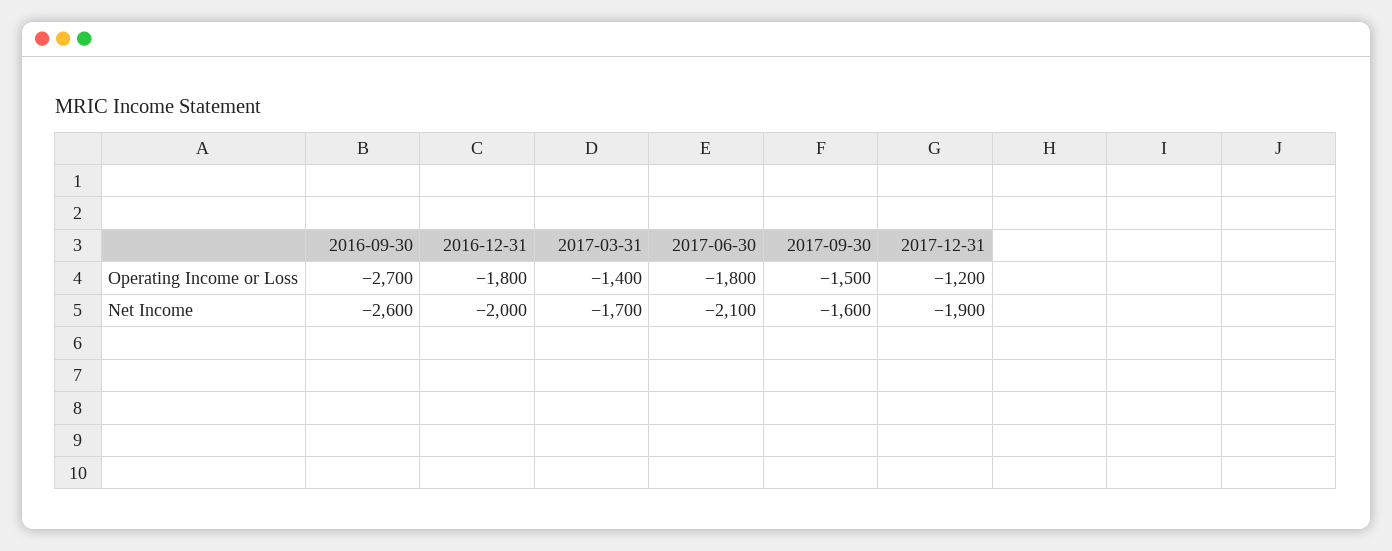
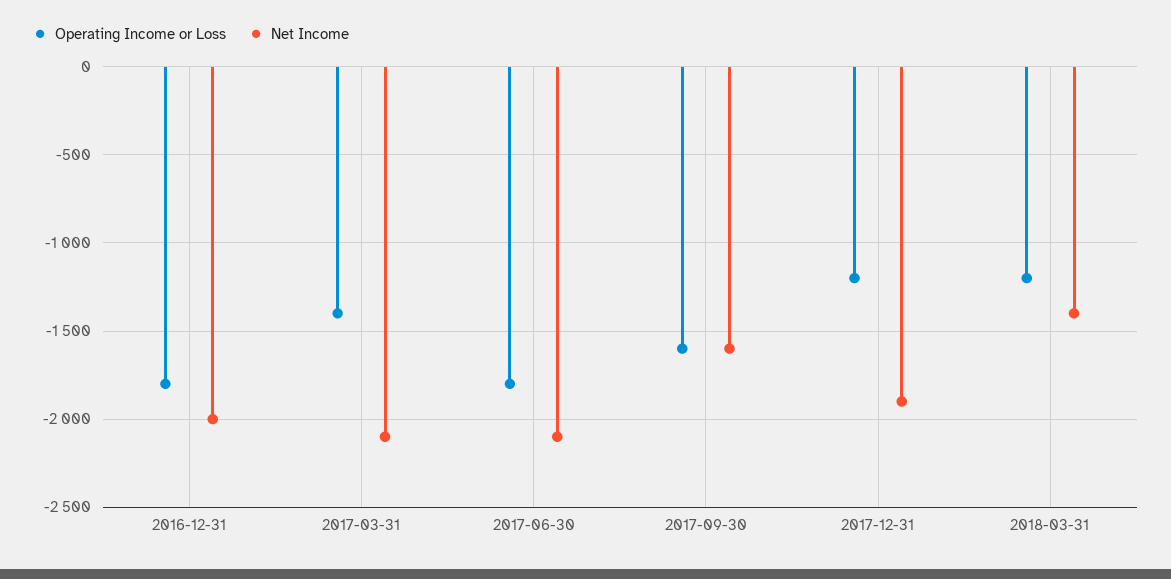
Operating Income or Loss, 2016-09-30: -2700 -> none
Operating Income or Loss, 2017-09-30: -1500 -> -1600
Net Income, 2016-09-30: -2600 -> none
Net Income, 2017-03-31: -1700 -> -2100
Operating Income or Loss, 2018-03-31: none -> -1200
Net Income, 2018-03-31: none -> -1400

